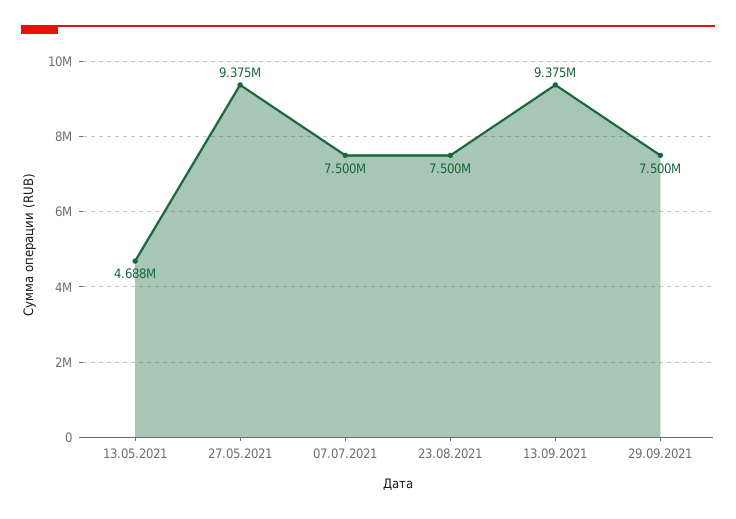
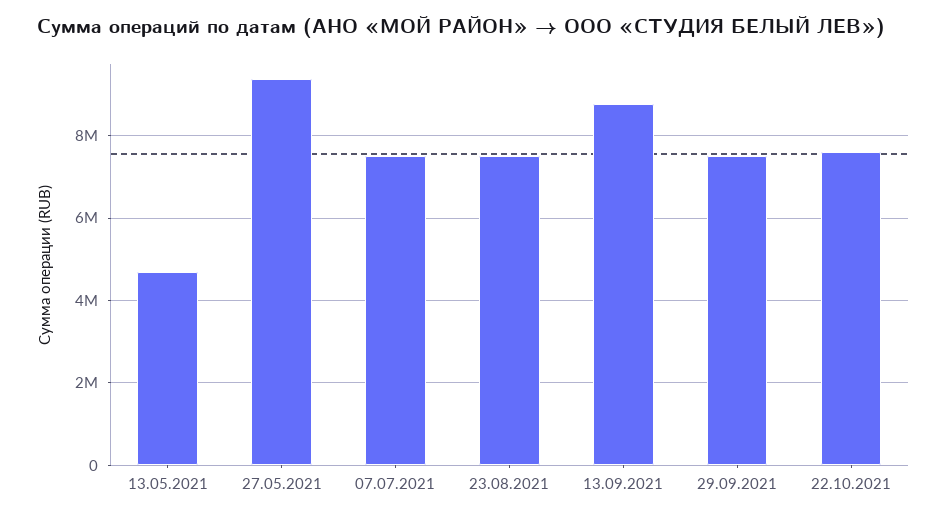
13.09.2021: 9375000 -> 8800000
22.10.2021: none -> 7600000

